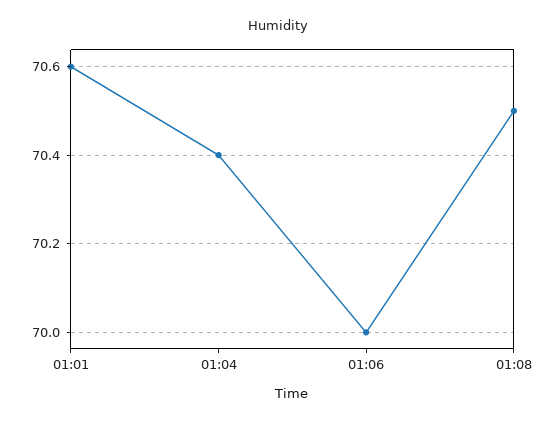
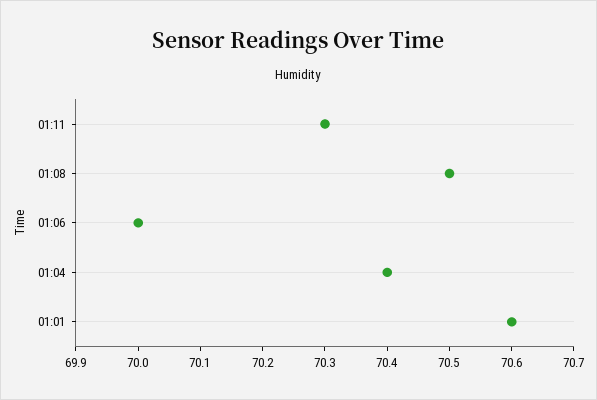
01:11: none -> 70.3

